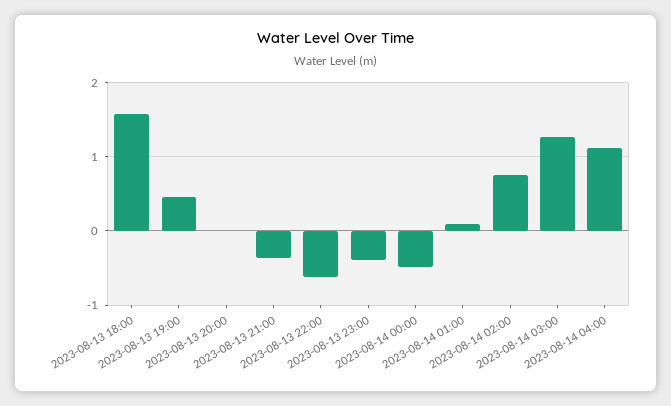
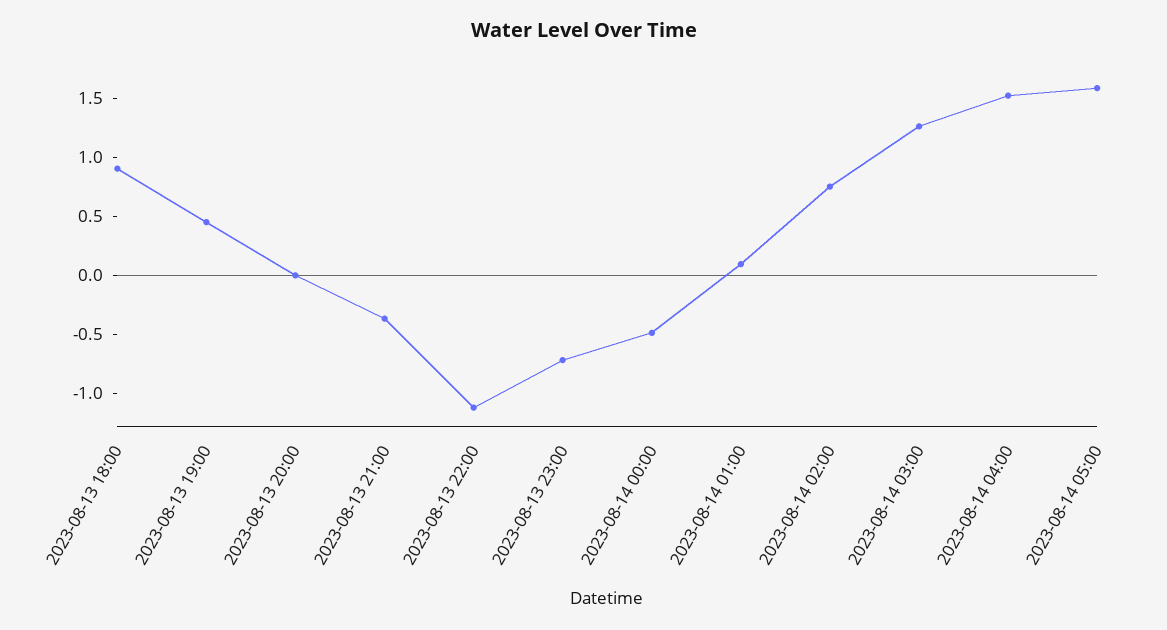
2023-08-13 18:00: 1.6 -> 0.9
2023-08-13 22:00: -0.6 -> -1.1
2023-08-13 23:00: -0.4 -> -0.7
2023-08-14 04:00: 1.1 -> 1.5
2023-08-14 05:00: none -> 1.6

